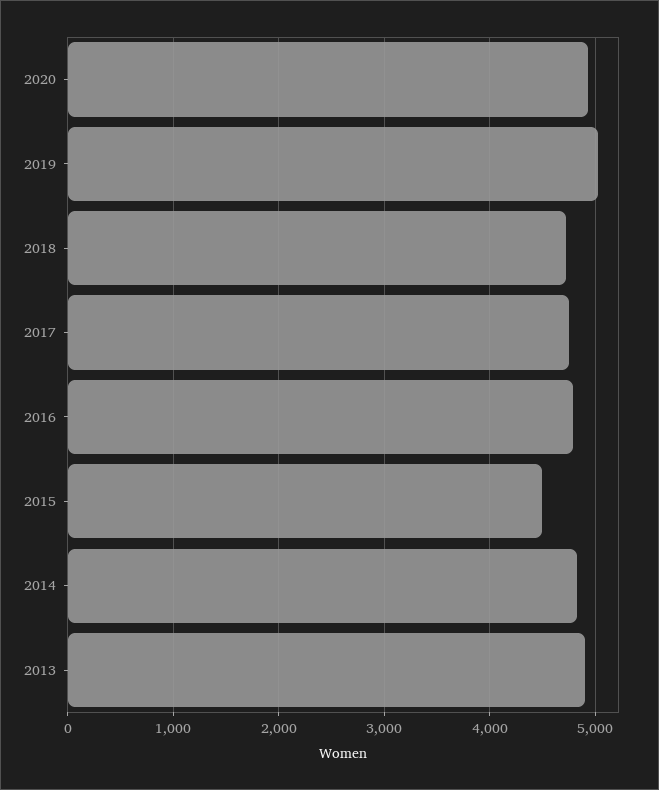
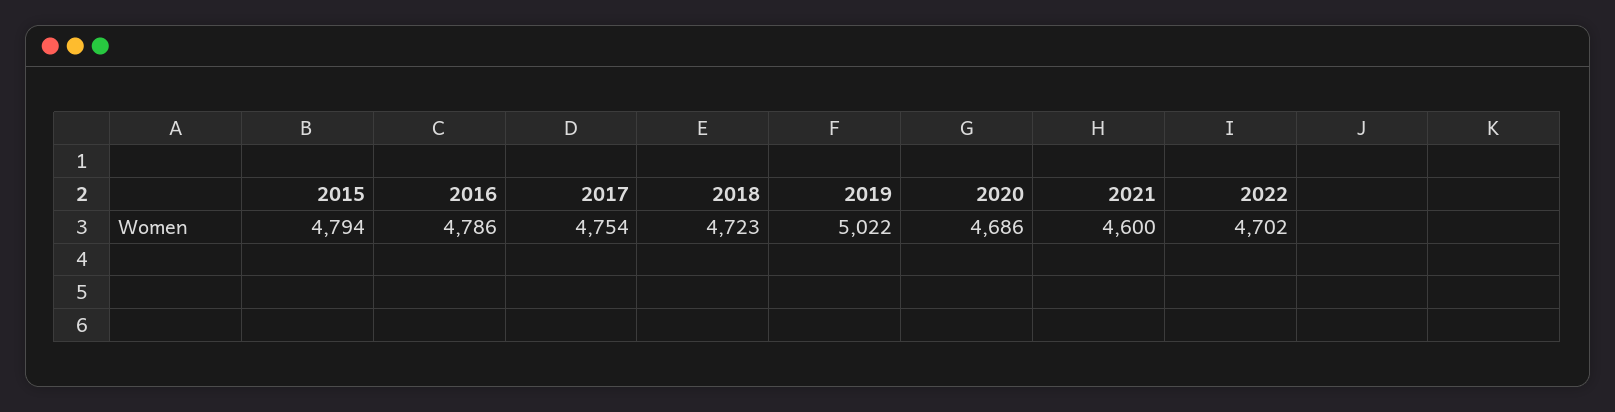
2020: 4900 -> 4686
2015: 4500 -> 4794
2014: 4800 -> none
2013: 4900 -> none
2021: none -> 4600
2022: none -> 4702

